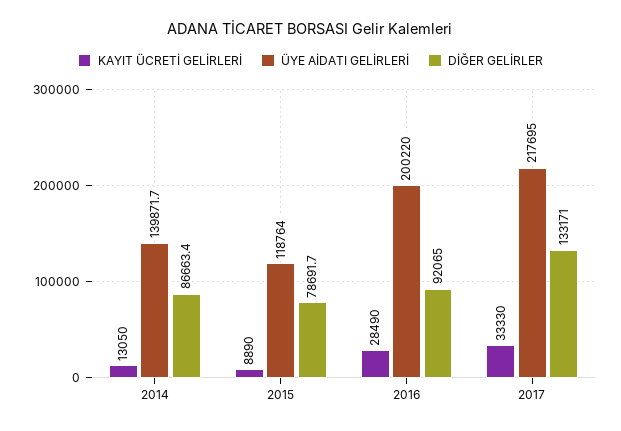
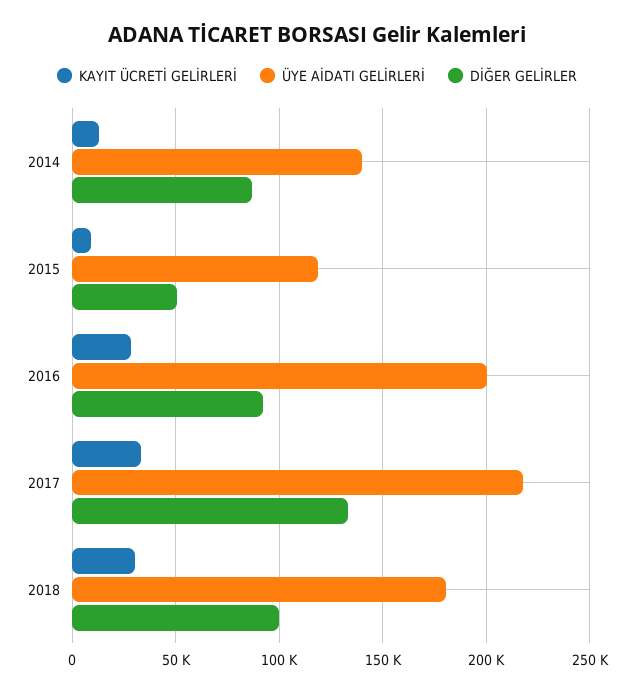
DİĞER GELİRLER, 2015: 78691.7 -> 50000
KAYIT ÜCRETİ GELİRLERİ, 2018: none -> 30000
ÜYE AİDATI GELİRLERİ, 2018: none -> 180000
DİĞER GELİRLER, 2018: none -> 100000

